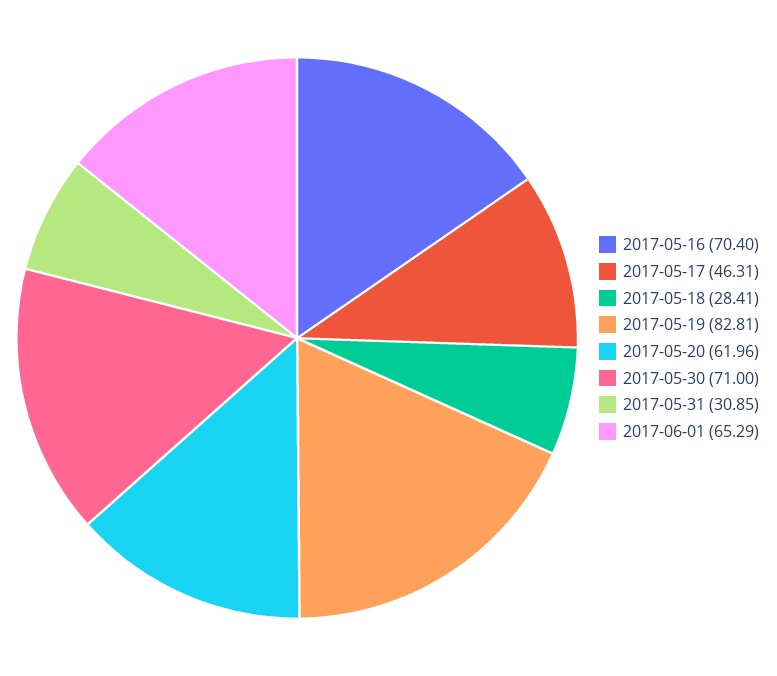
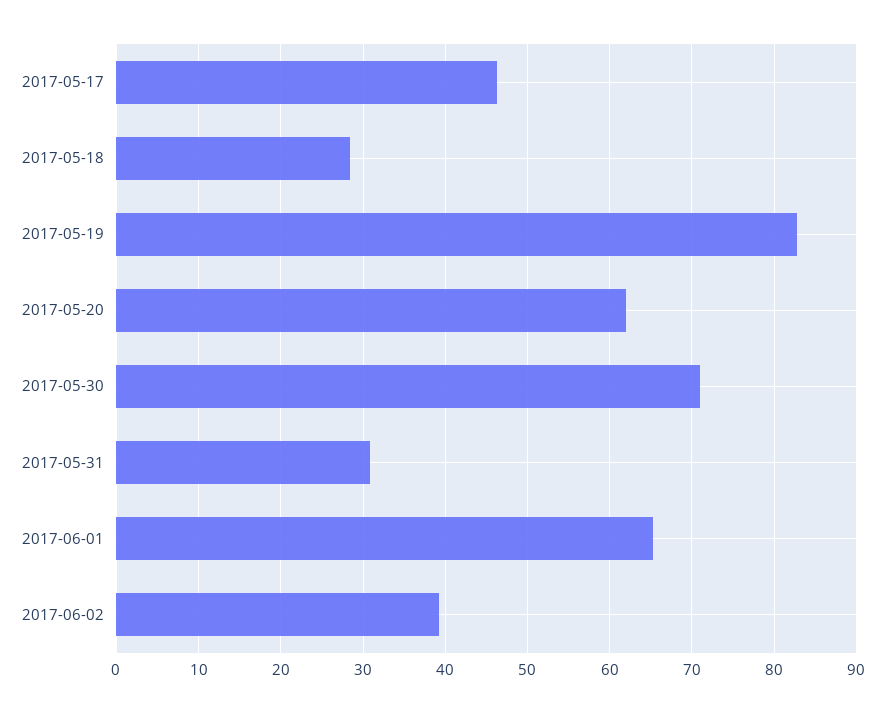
2017-05-16: 70.4 -> none
2017-06-02: none -> 39

